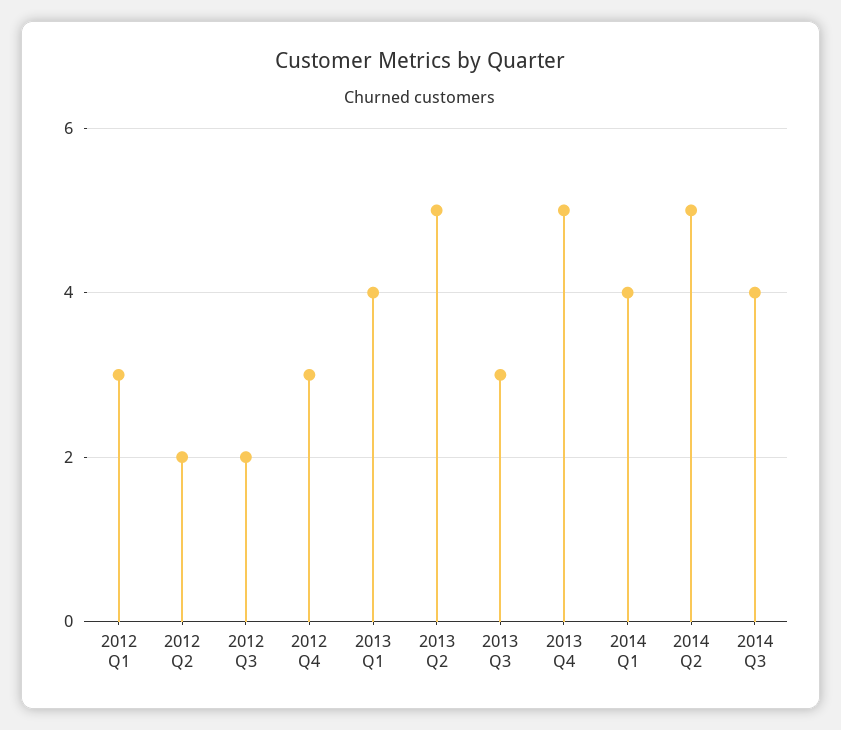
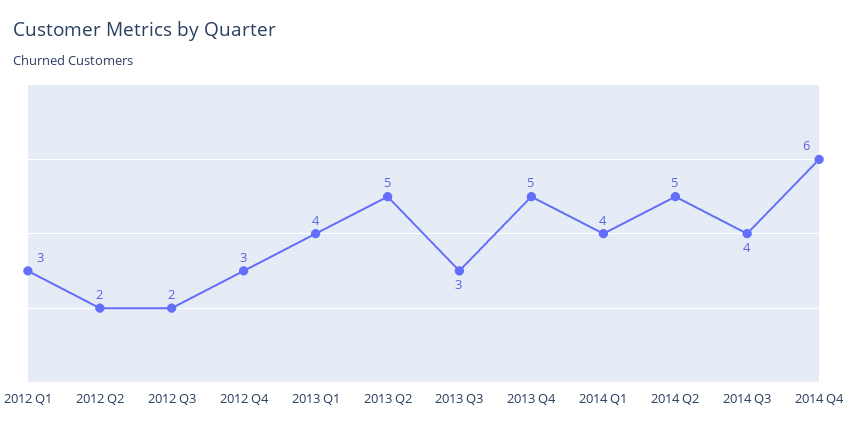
2014 Q4: none -> 6

